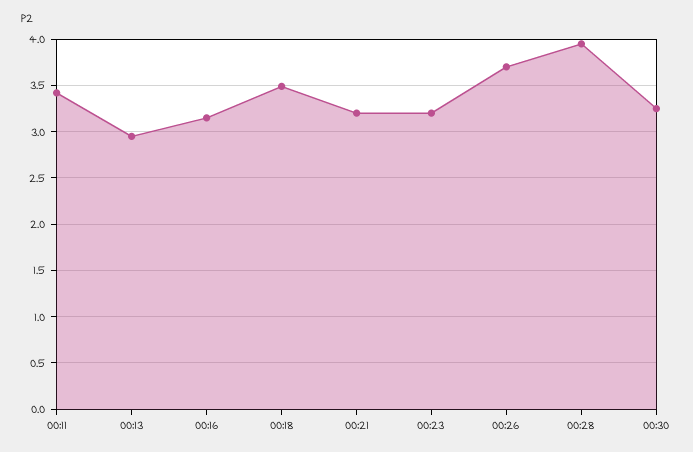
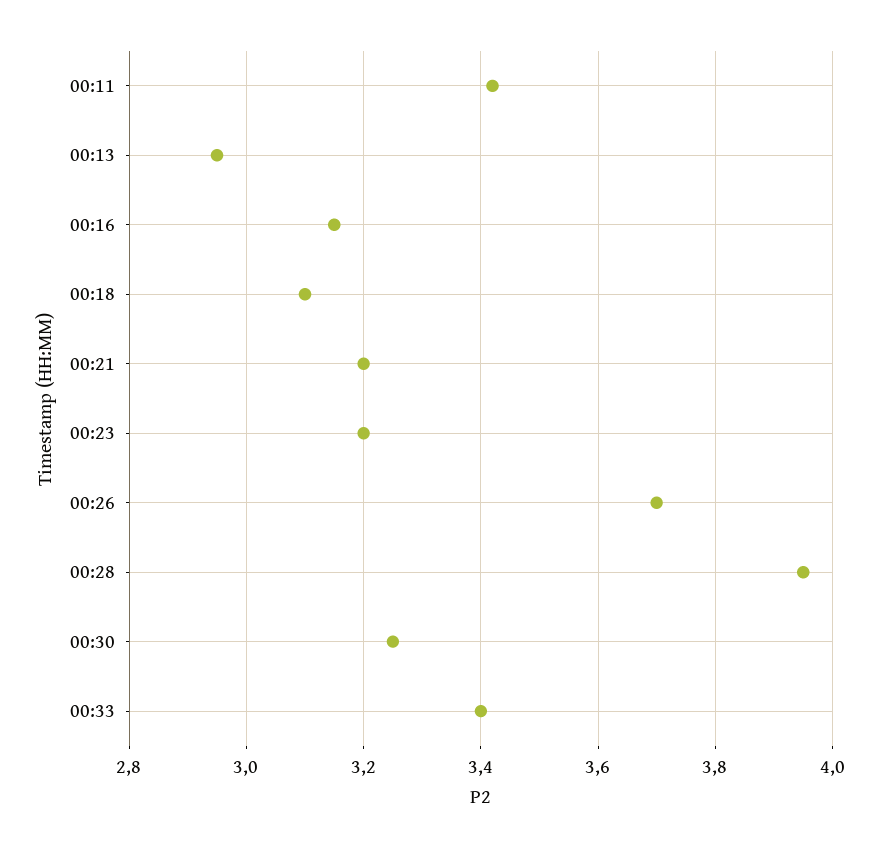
00:18: 3.5 -> 3.1
00:33: none -> 3.4

